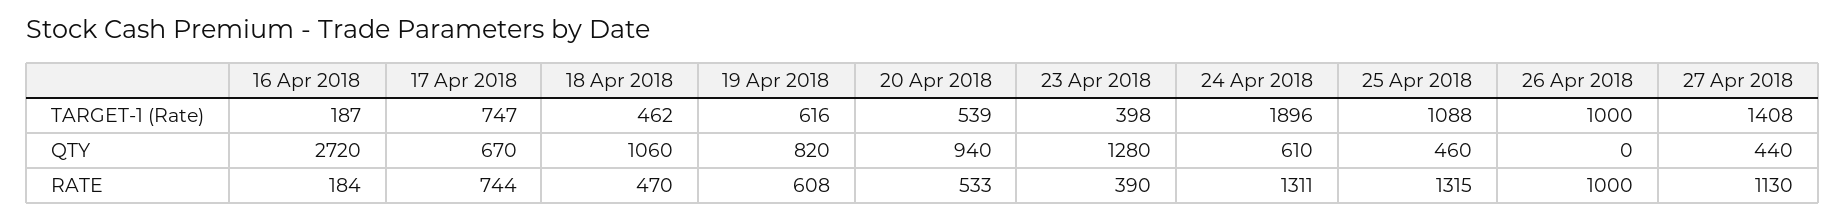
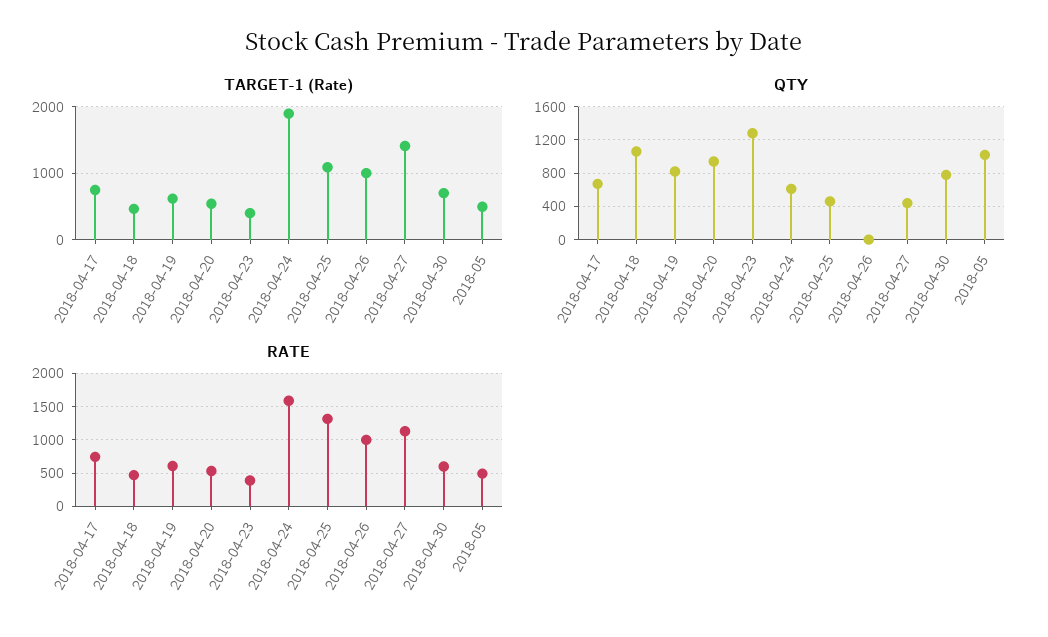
TARGET-1 (Rate), 16 Apr 2018: 187 -> none
QTY, 16 Apr 2018: 2720 -> none
RATE, 16 Apr 2018: 184 -> none
RATE, 24 Apr 2018: 1311 -> 1600
TARGET-1 (Rate), 2018-04-30: none -> 700
TARGET-1 (Rate), 2018-05: none -> 500
QTY, 2018-04-30: none -> 800
QTY, 2018-05: none -> 1000
RATE, 2018-04-30: none -> 600
RATE, 2018-05: none -> 500

